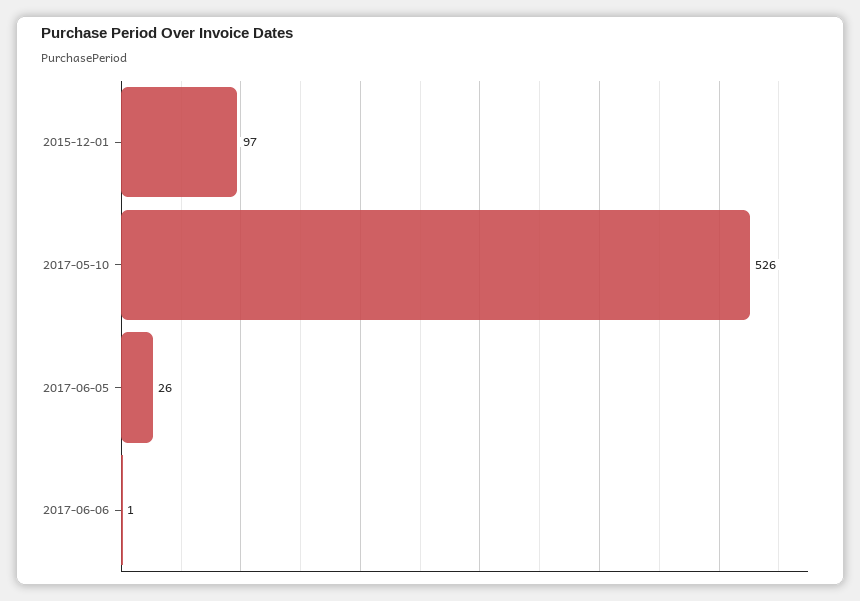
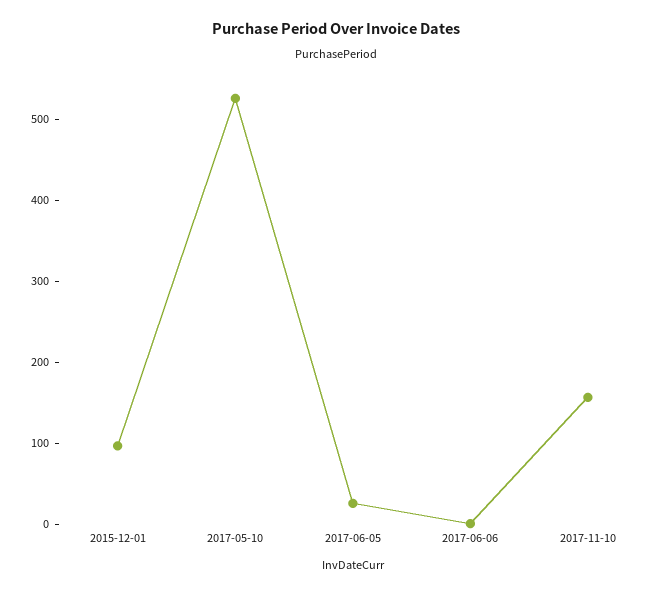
2017-11-10: none -> 160

